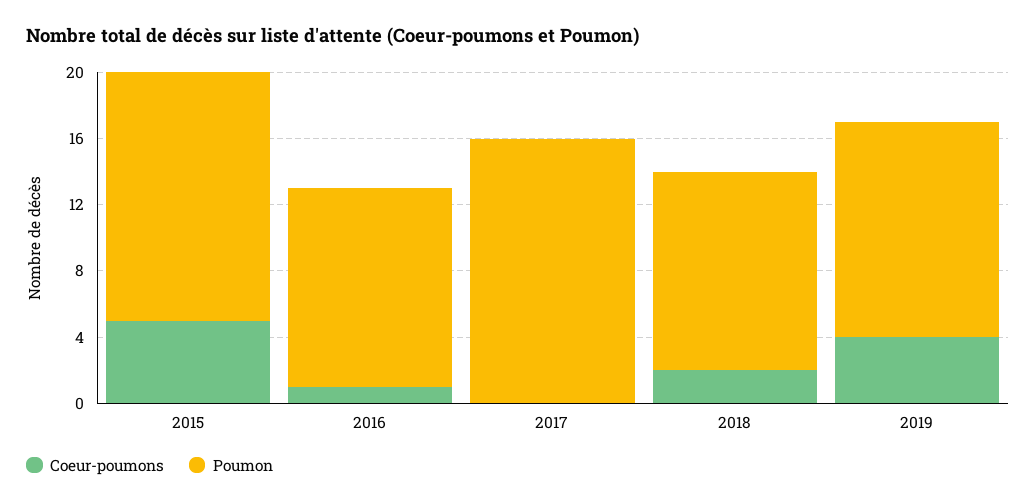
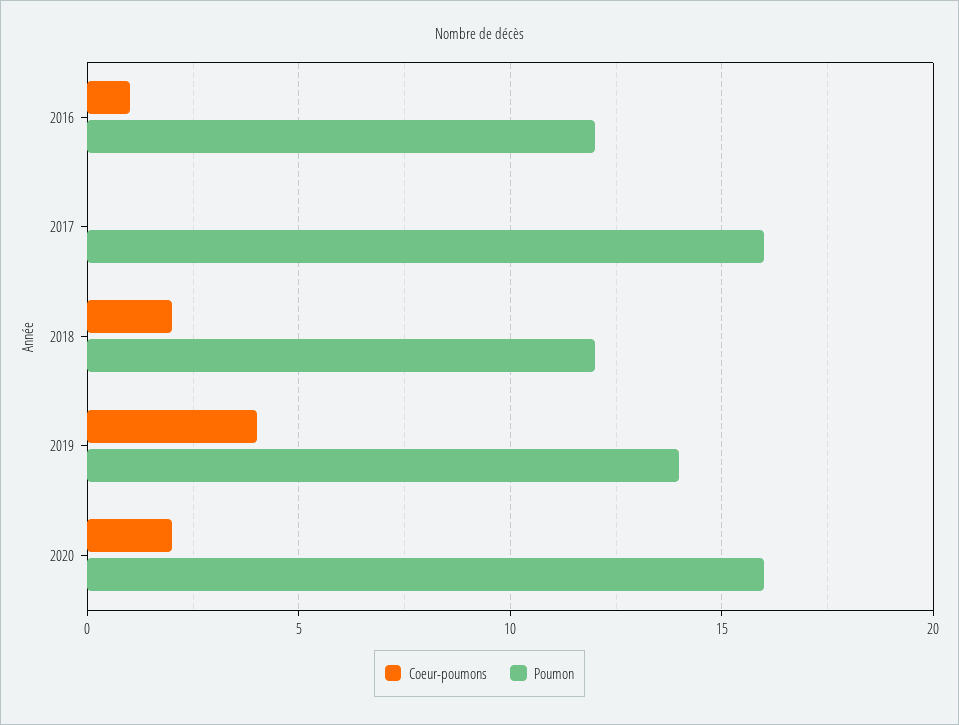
Coeur-poumons, 2015: 5 -> none
Poumon, 2015: 15 -> none
Poumon, 2019: 13 -> 14
Coeur-poumons, 2020: none -> 2
Poumon, 2020: none -> 16

